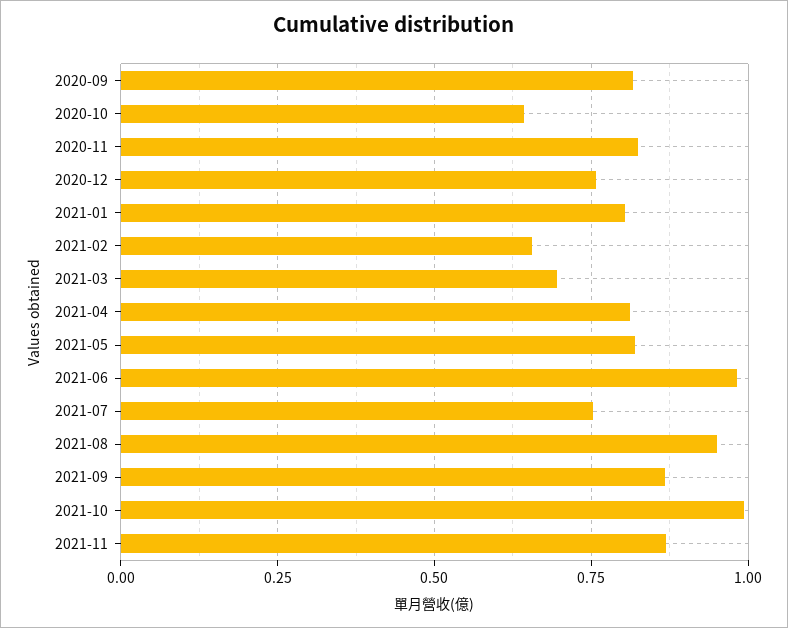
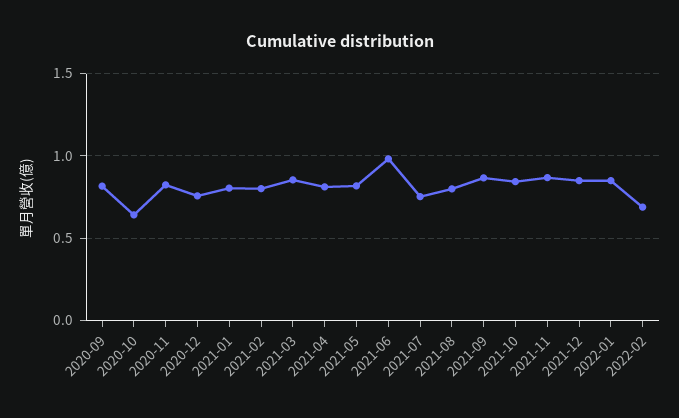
2021-02: 0.65 -> 0.8
2021-03: 0.7 -> 0.85
2021-08: 0.95 -> 0.8
2021-10: 1 -> 0.85
2021-12: none -> 0.85
2022-01: none -> 0.85
2022-02: none -> 0.7

